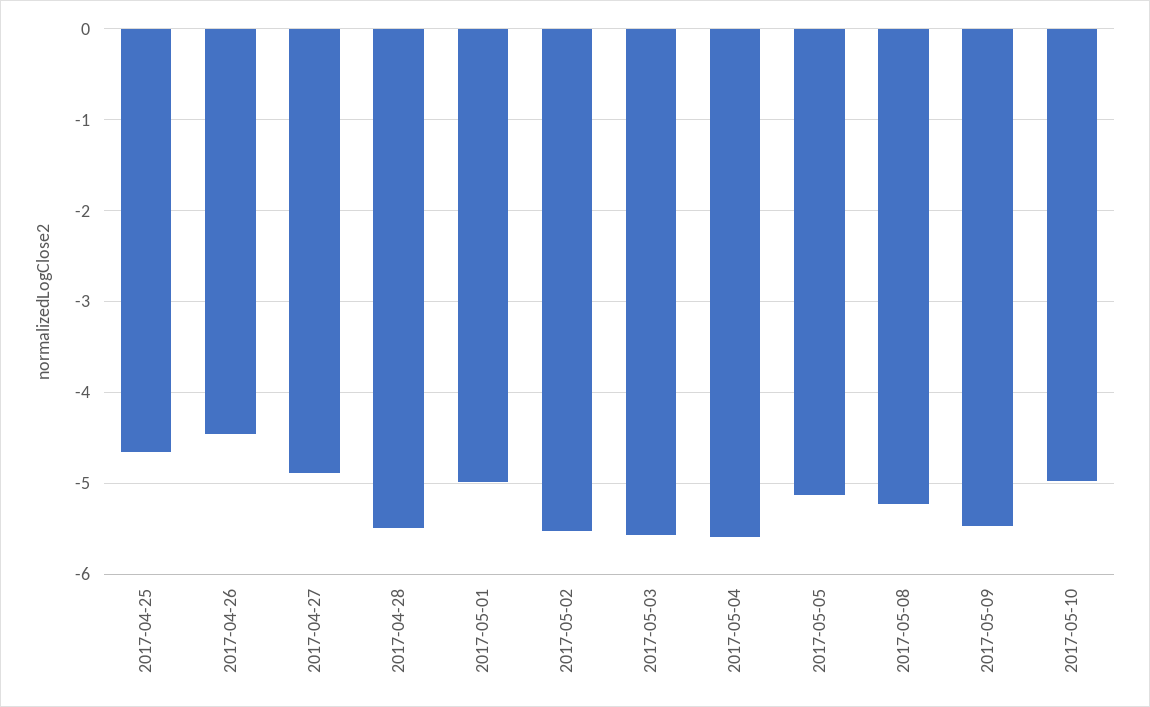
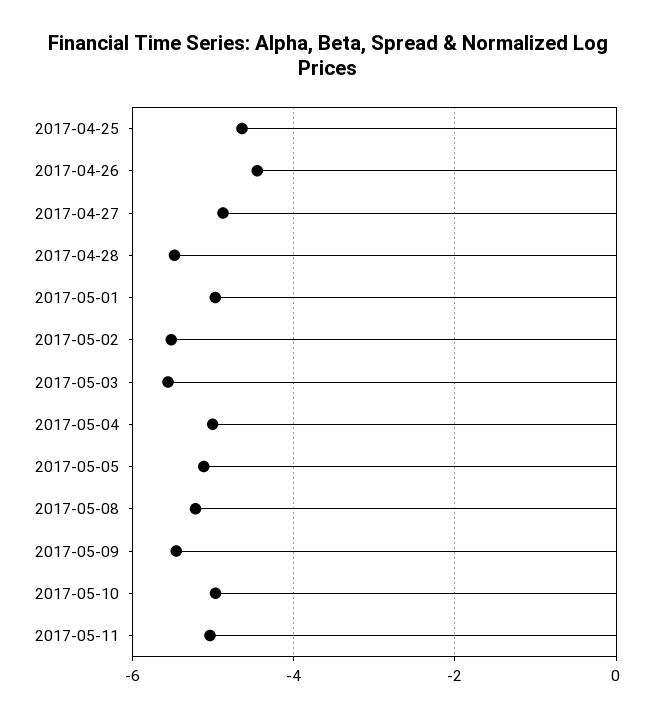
2017-05-04: -5.6 -> -5
2017-05-11: none -> -5

